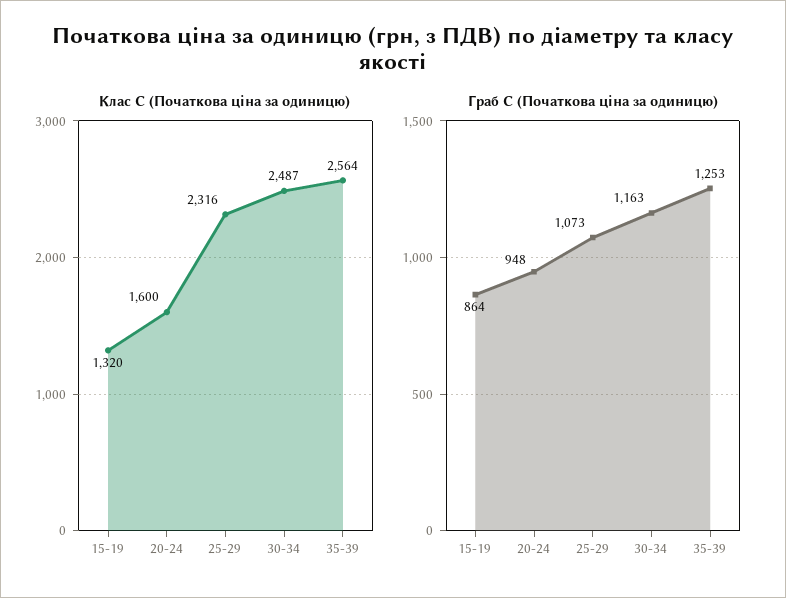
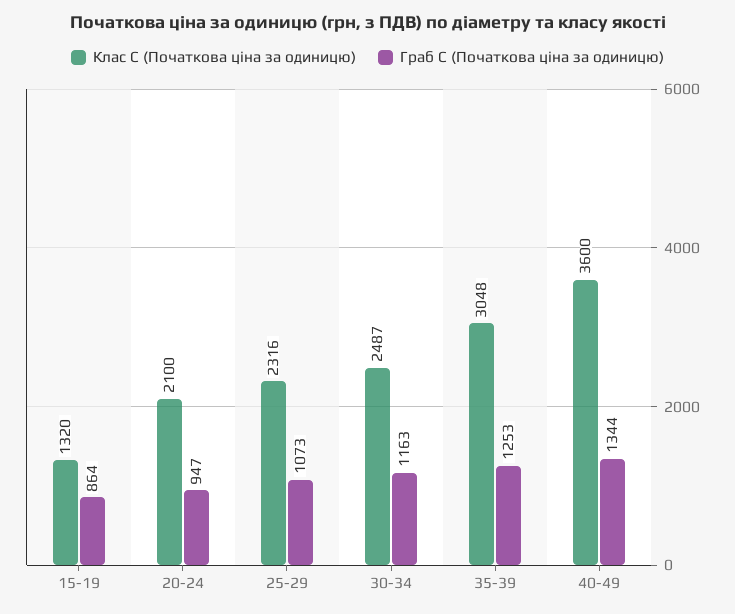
Клас C (Початкова ціна за одиницю), 20-24: 1600 -> 2100
Клас C (Початкова ціна за одиницю), 35-39: 2564 -> 3048
Граб C (Початкова ціна за одиницю), 20-24: 948 -> 947
Клас C (Початкова ціна за одиницю), 40-49: none -> 3600
Граб C (Початкова ціна за одиницю), 40-49: none -> 1344

